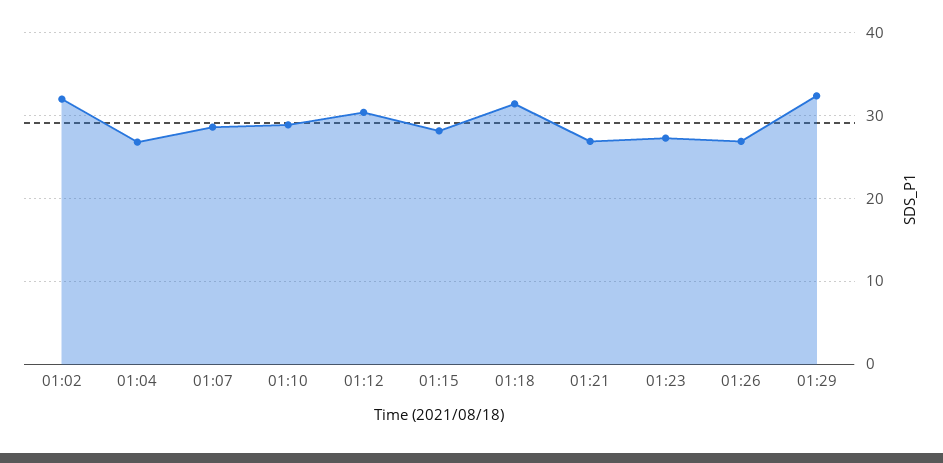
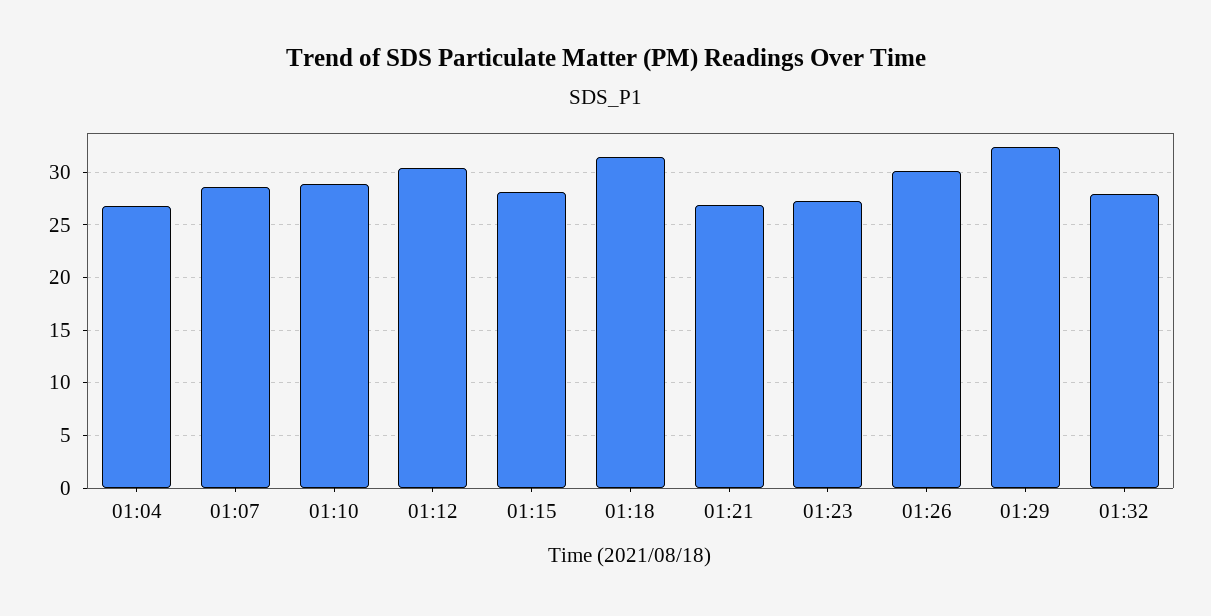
01:02: 32 -> none
01:26: 27 -> 30
01:32: none -> 28

